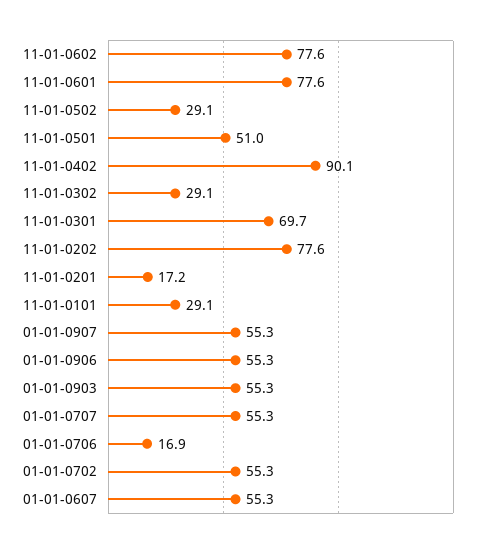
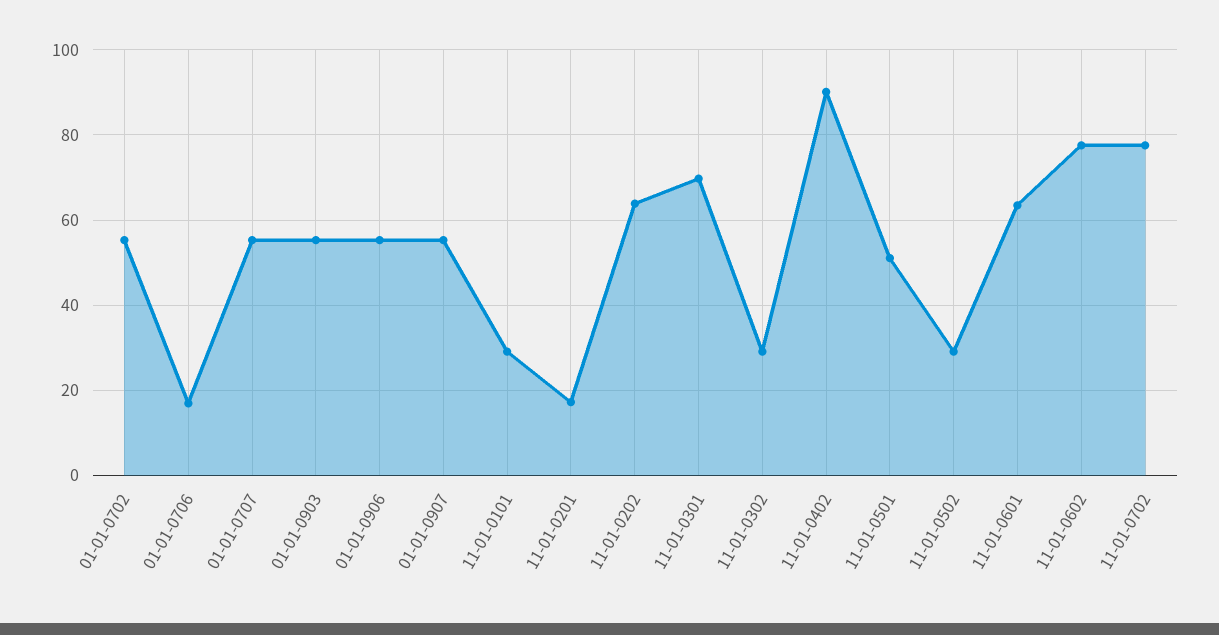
11-01-0601: 77.6 -> 64
11-01-0202: 77.6 -> 64
01-01-0607: 55.3 -> none
11-01-0702: none -> 78

